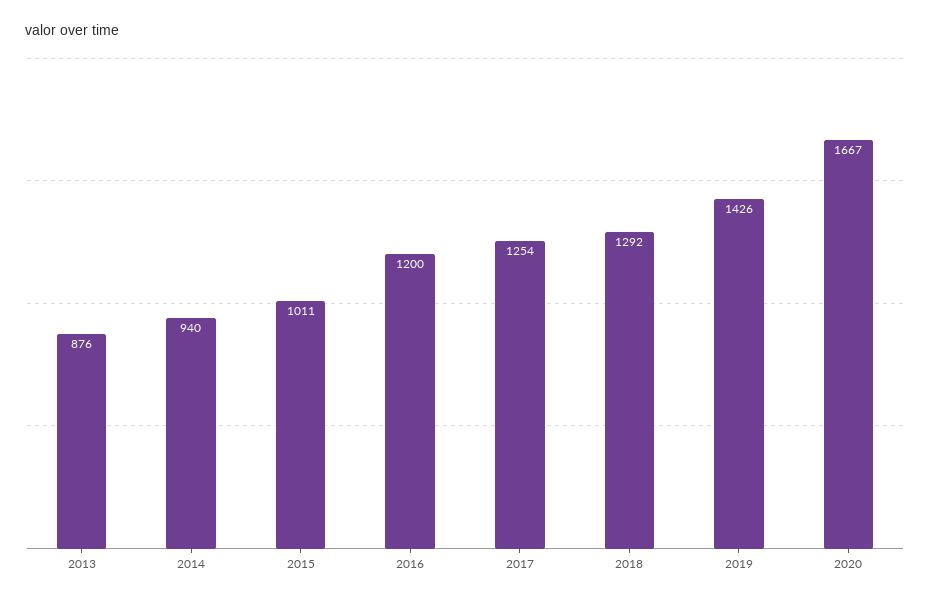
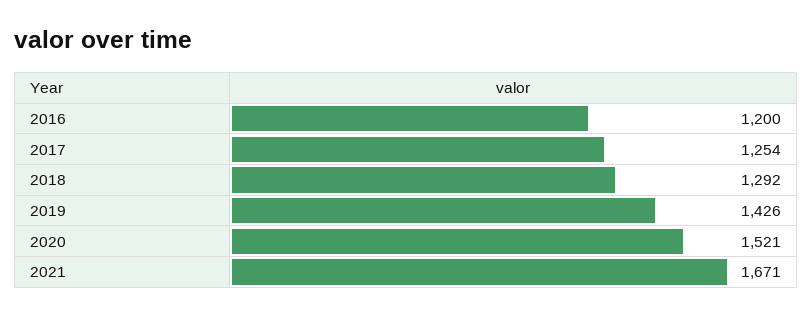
2013: 876 -> none
2014: 940 -> none
2015: 1011 -> none
2020: 1667 -> 1521
2021: none -> 1671

